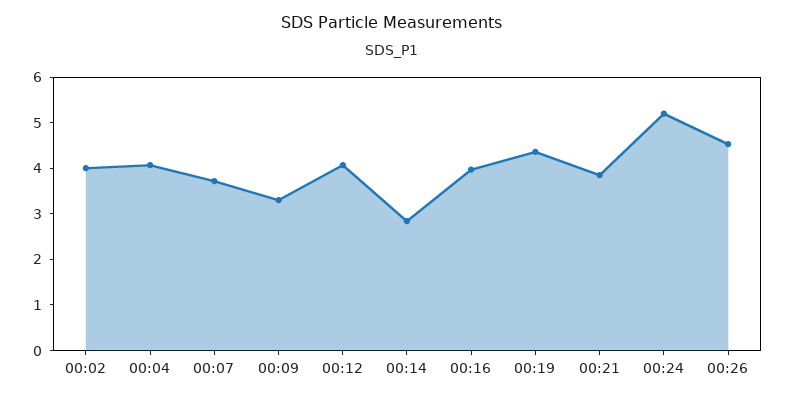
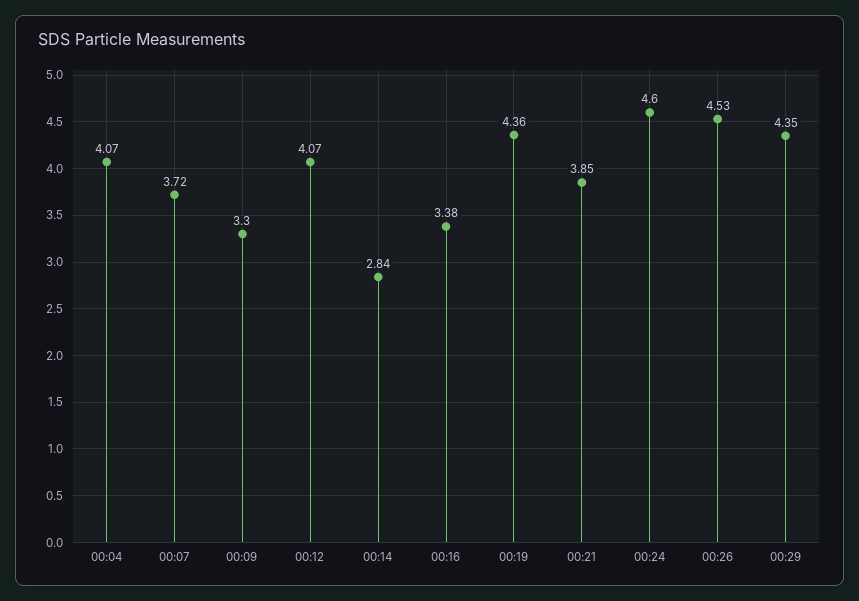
00:02: 4 -> none
00:16: 4 -> 3.38
00:24: 5.2 -> 4.6
00:29: none -> 4.35

